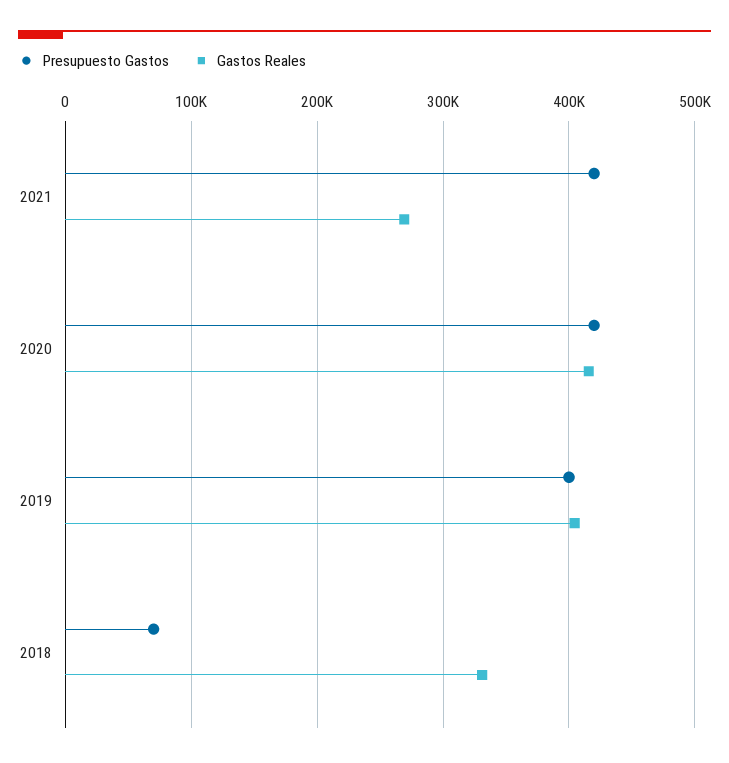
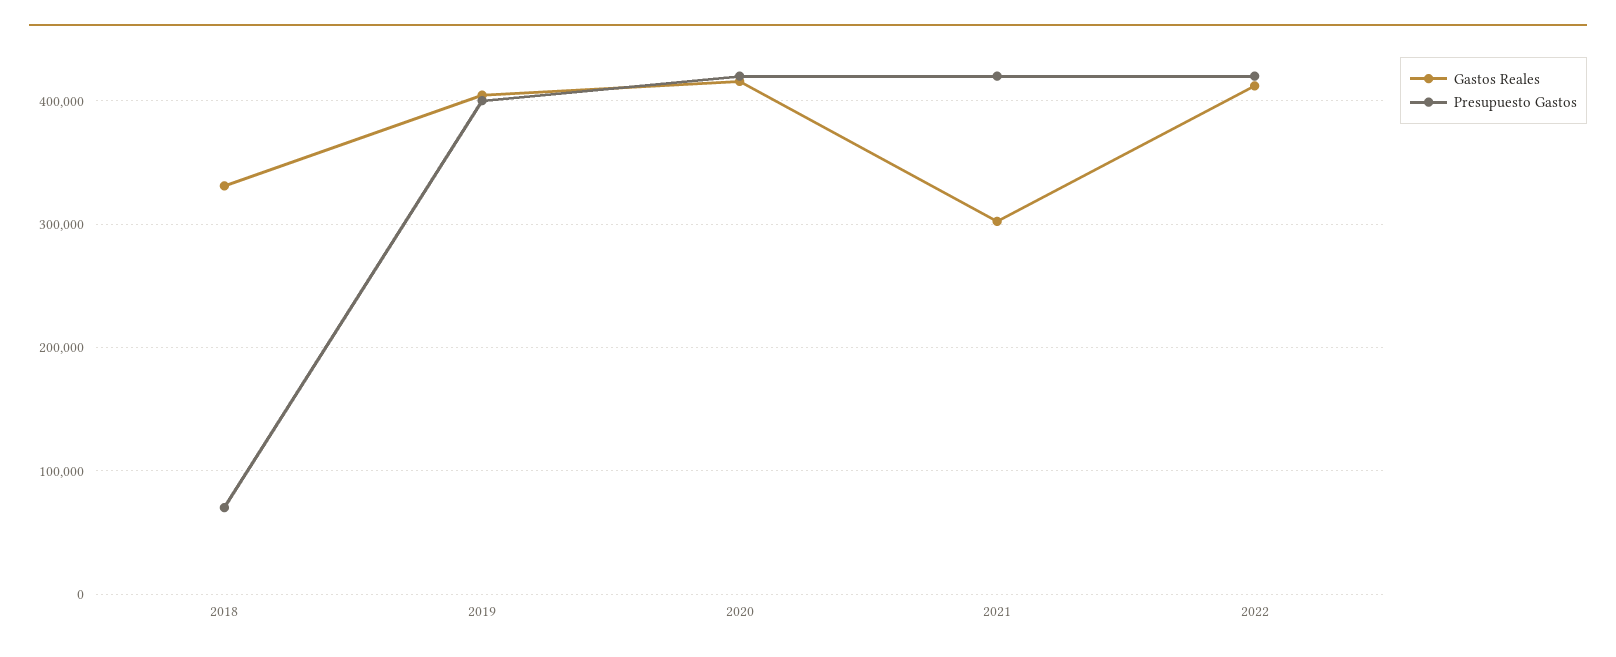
Gastos Reales, 2021: 270000 -> 300000
Gastos Reales, 2022: none -> 410000
Presupuesto Gastos, 2022: none -> 420000

